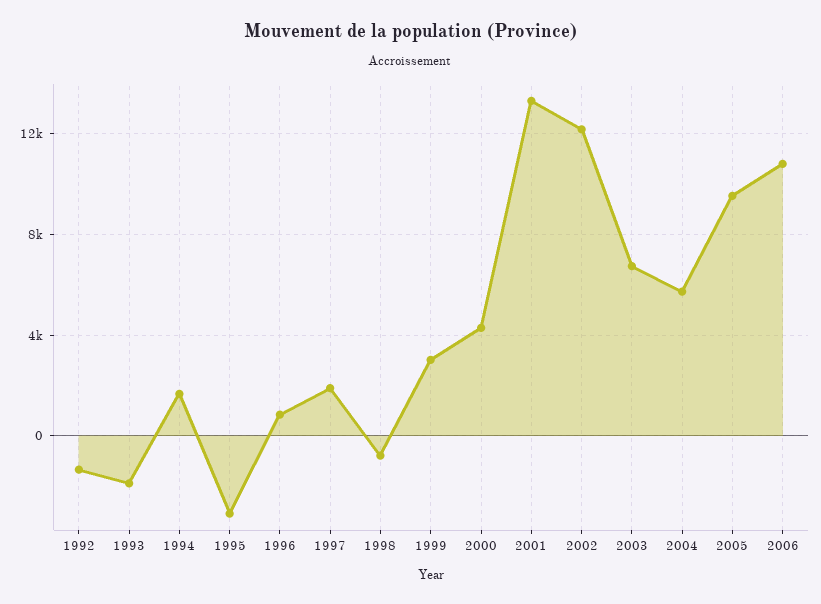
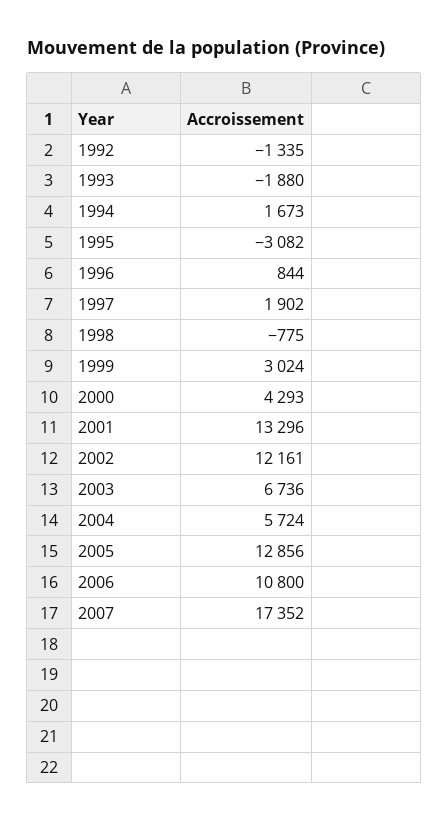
2005: 9500 -> 12856
2007: none -> 17352

